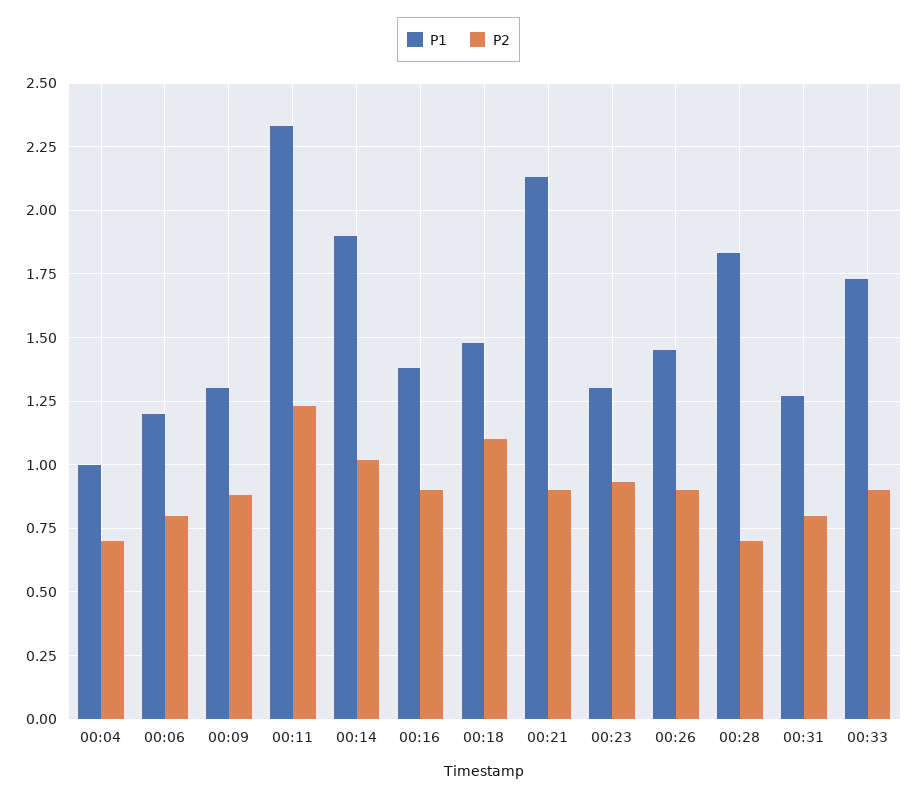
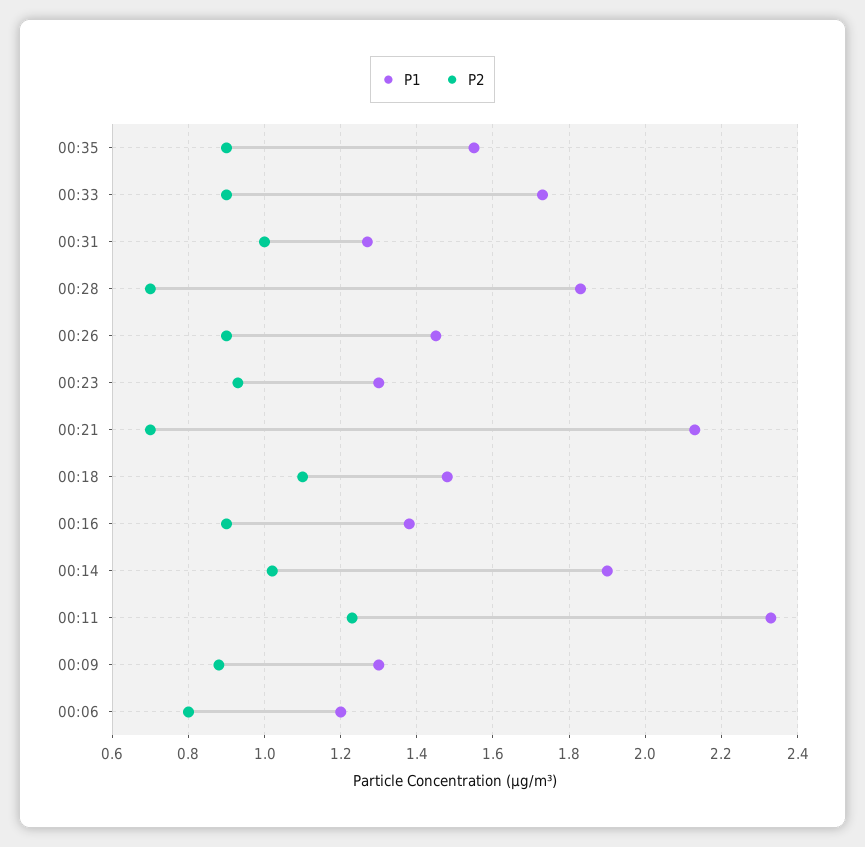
P1, 00:04: 1 -> none
P2, 00:04: 0.7 -> none
P2, 00:21: 0.9 -> 0.7
P2, 00:31: 0.8 -> 1
P1, 00:35: none -> 1.55
P2, 00:35: none -> 0.9

